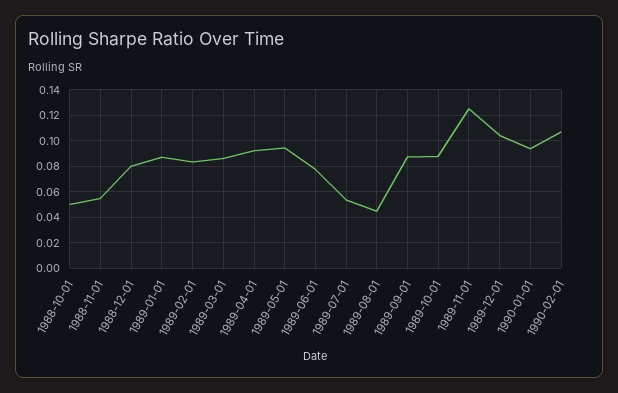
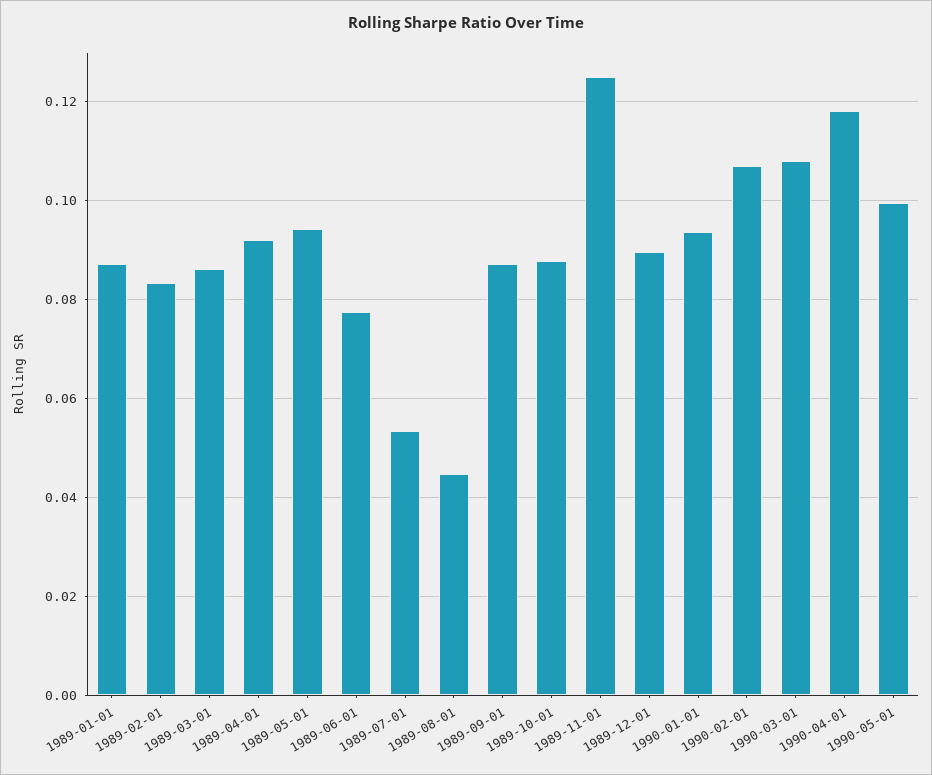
1988-10-01: 0.05 -> none
1988-11-01: 0.055 -> none
1988-12-01: 0.08 -> none
1989-12-01: 0.105 -> 0.09
1990-03-01: none -> 0.108
1990-04-01: none -> 0.118
1990-05-01: none -> 0.1

